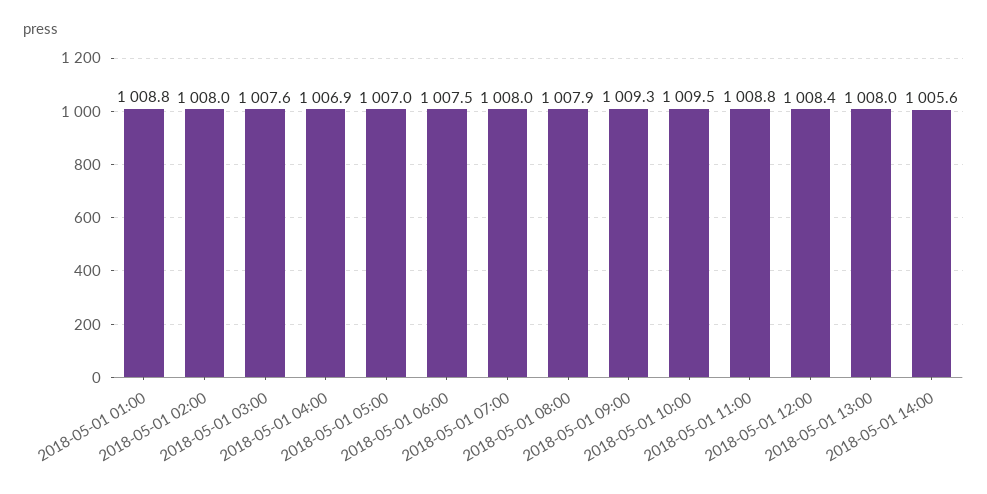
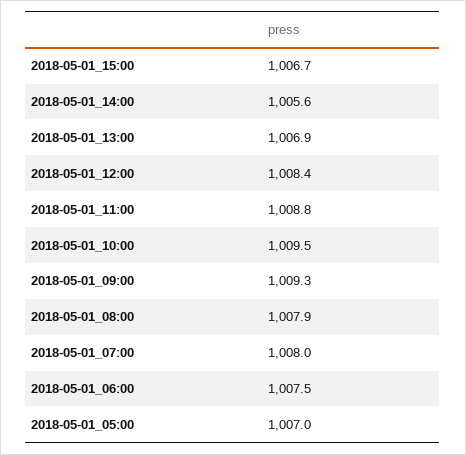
2018-05-01 01:00: 1008.8 -> none
2018-05-01 02:00: 1008 -> none
2018-05-01 03:00: 1007.6 -> none
2018-05-01 04:00: 1006.9 -> none
2018-05-01 13:00: 1008 -> 1006.9
2018-05-01_15:00: none -> 1006.7

